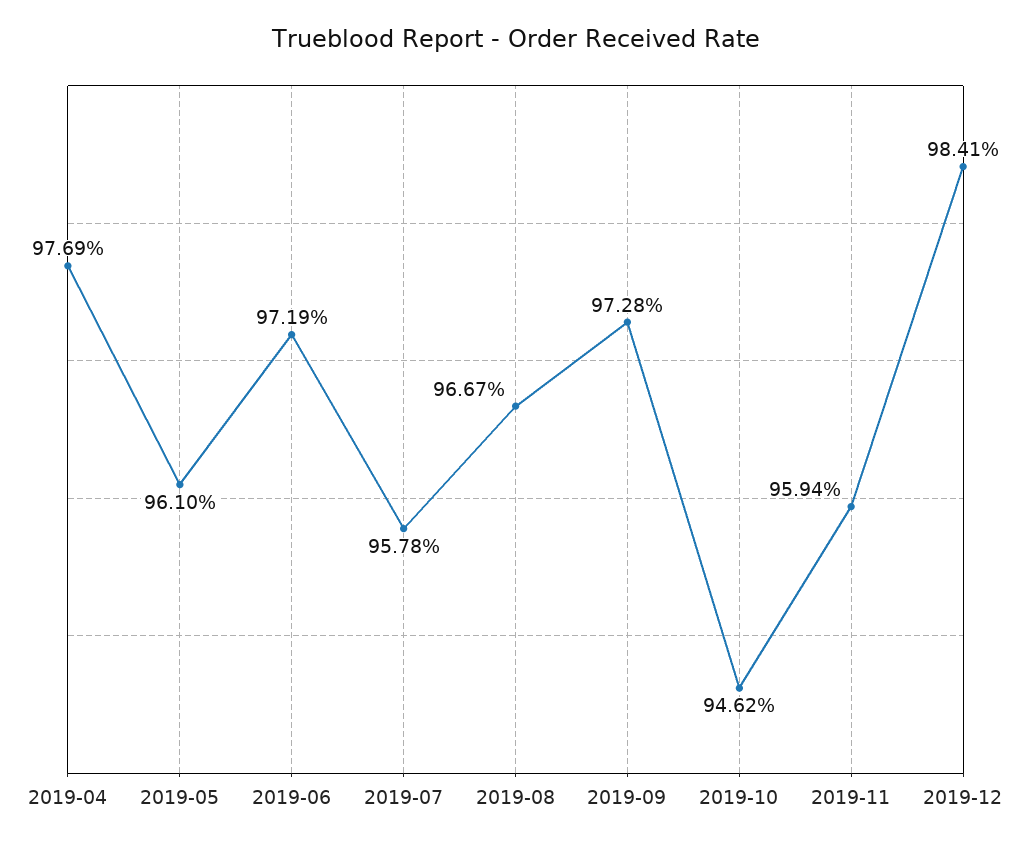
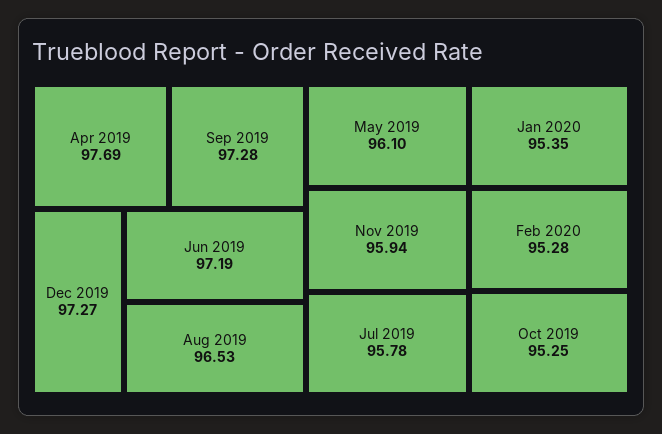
2019-08: 96.67 -> 96.53
2019-10: 94.62 -> 95.25
2019-12: 98.41 -> 97.27
Jan 2020: none -> 95.35
Feb 2020: none -> 95.28

